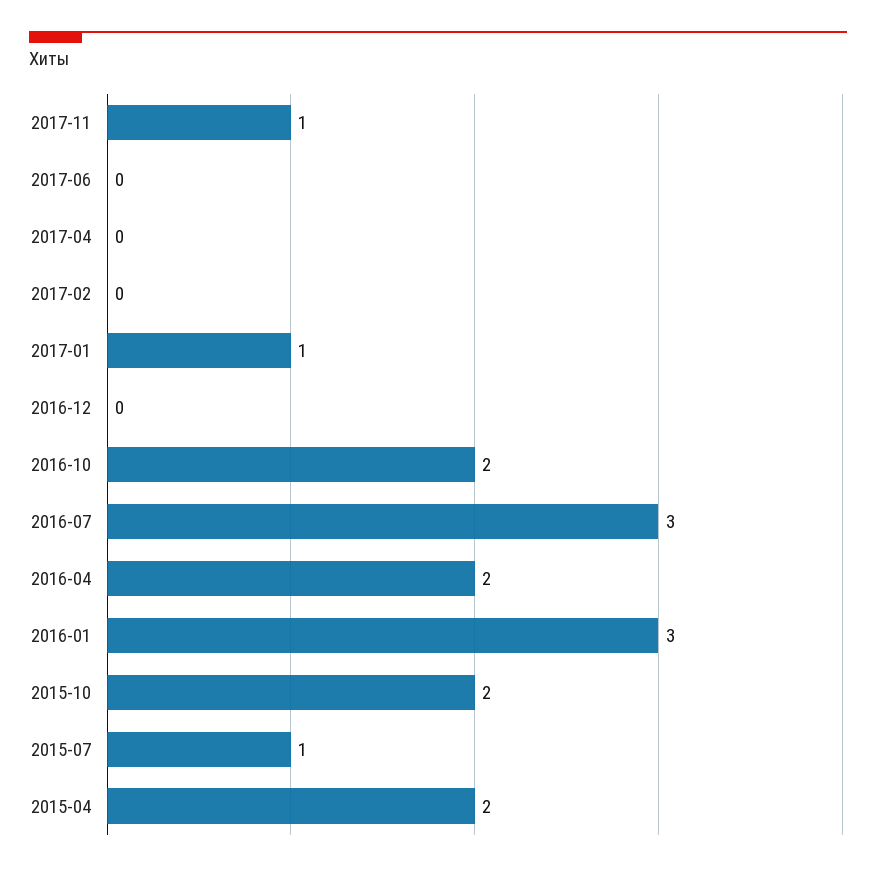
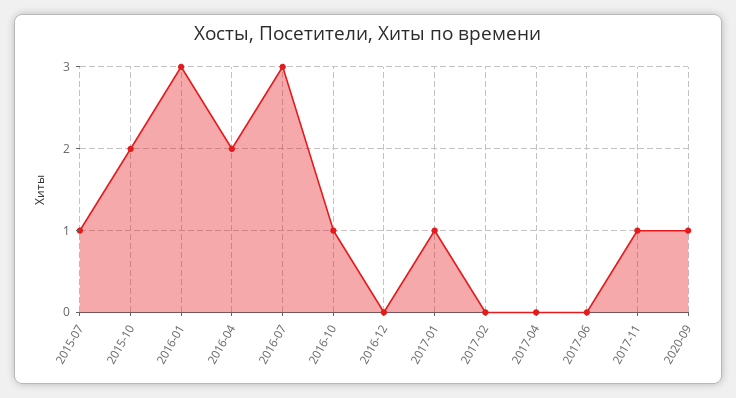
2016-10: 2 -> 1
2015-04: 2 -> none
2020-09: none -> 1

